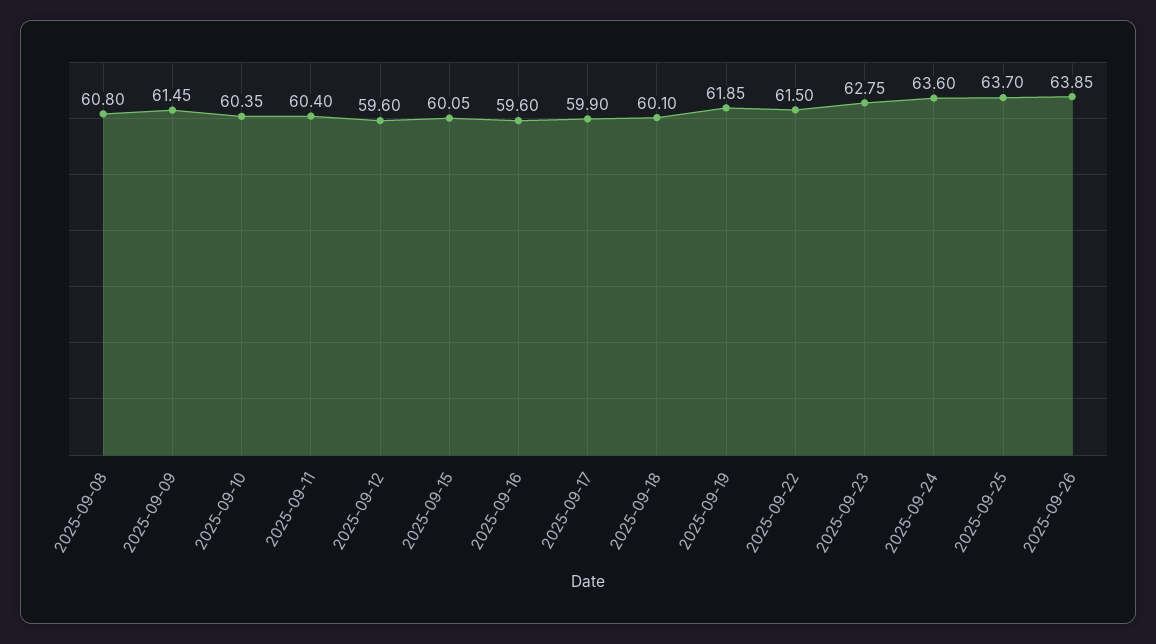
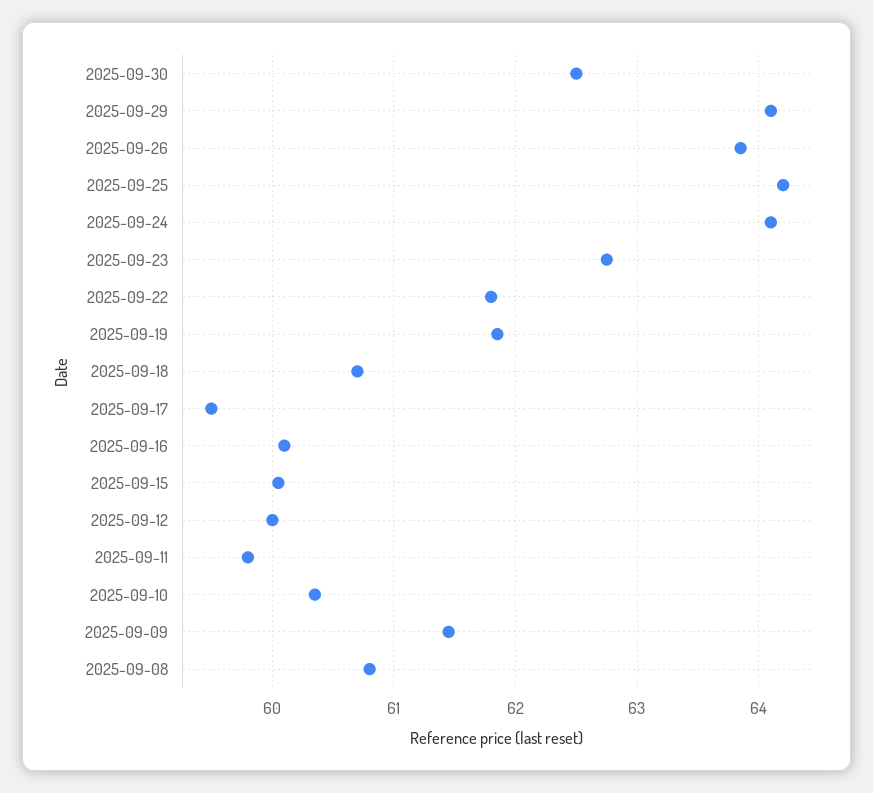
2025-09-11: 60.4 -> 59.8
2025-09-12: 59.6 -> 60
2025-09-16: 59.6 -> 60.1
2025-09-17: 59.9 -> 59.5
2025-09-18: 60.1 -> 60.7
2025-09-22: 61.5 -> 61.8
2025-09-24: 63.6 -> 64.1
2025-09-25: 63.7 -> 64.2
2025-09-30: none -> 62.5
2025-09-29: none -> 64.1

